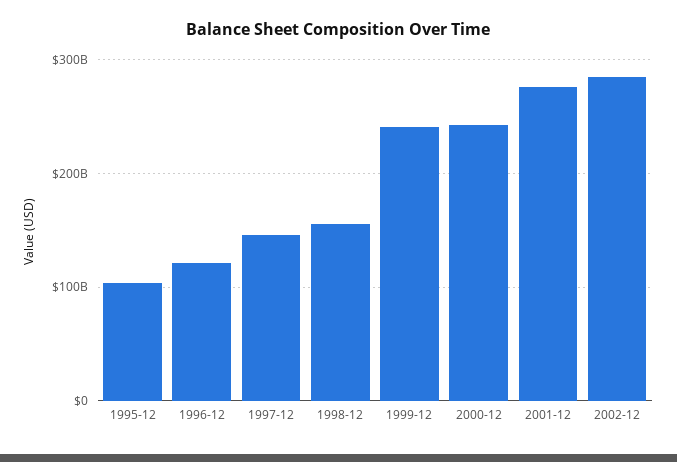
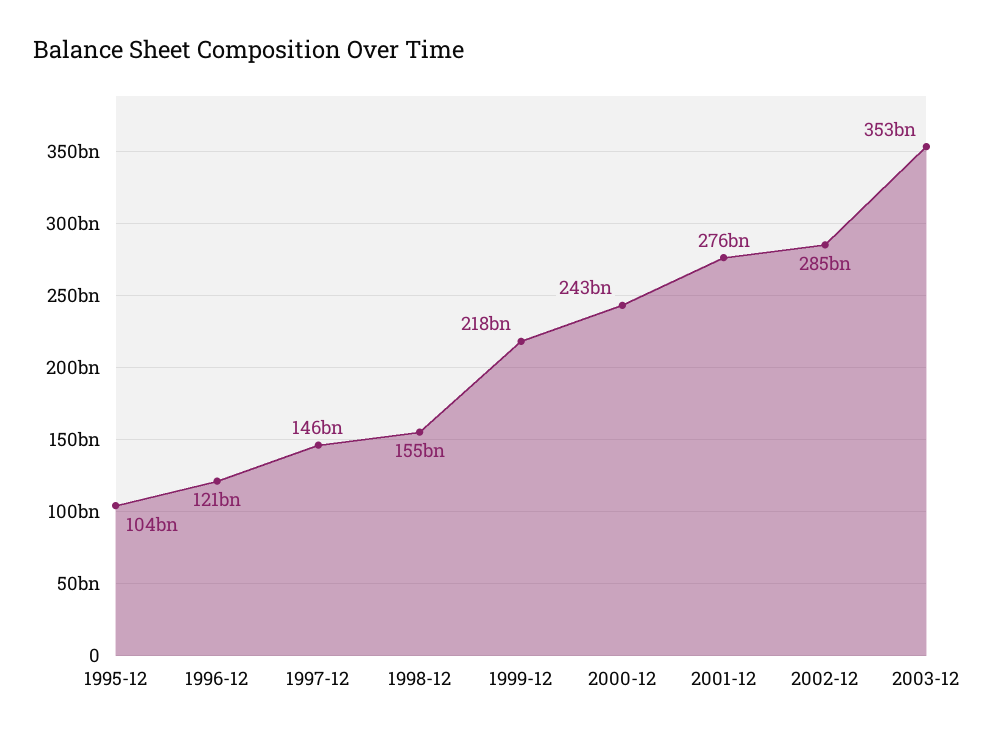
1999-12: 240000000000 -> 218000000000
2003-12: none -> 353000000000

